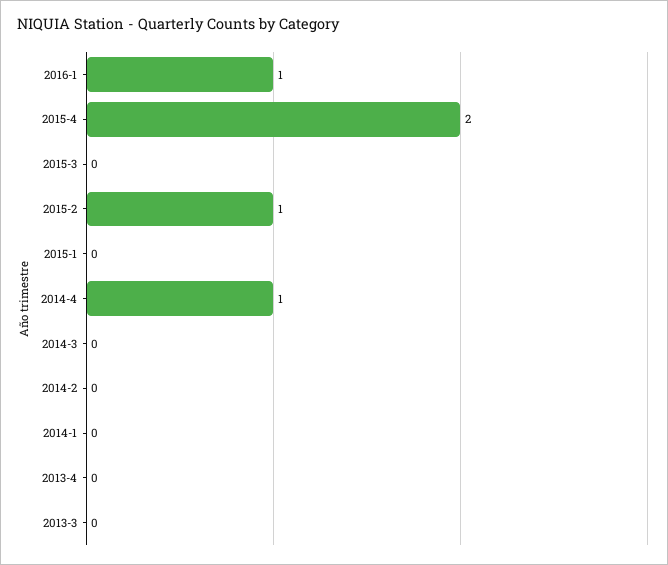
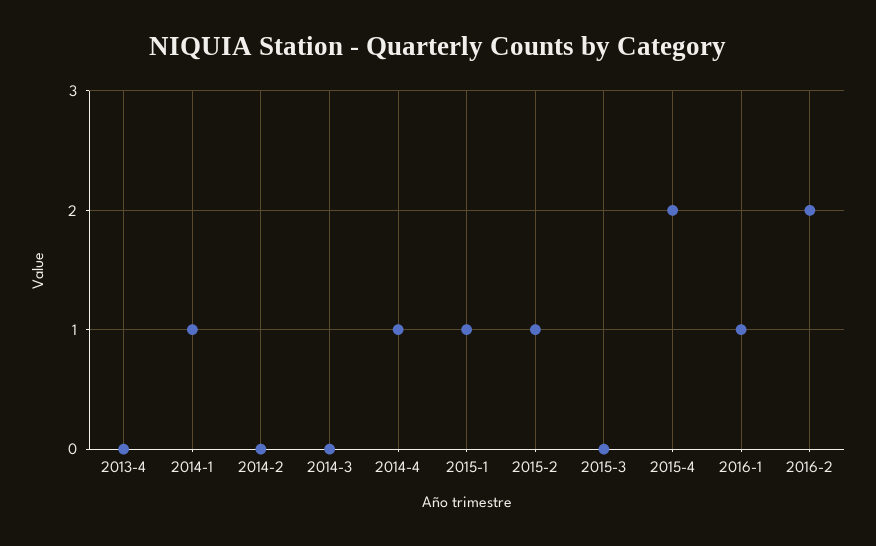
2015-1: 0 -> 1
2014-1: 0 -> 1
2013-3: 0 -> none
2016-2: none -> 2

